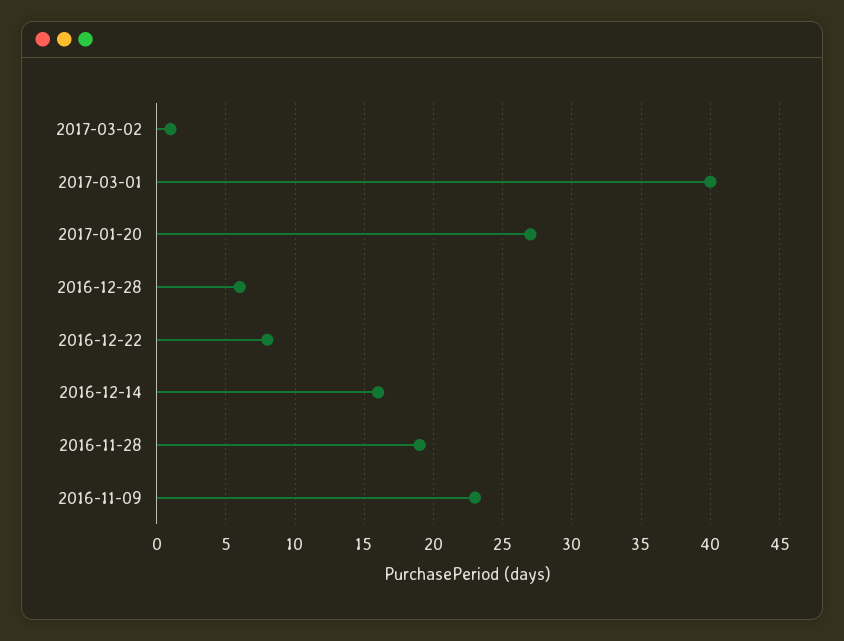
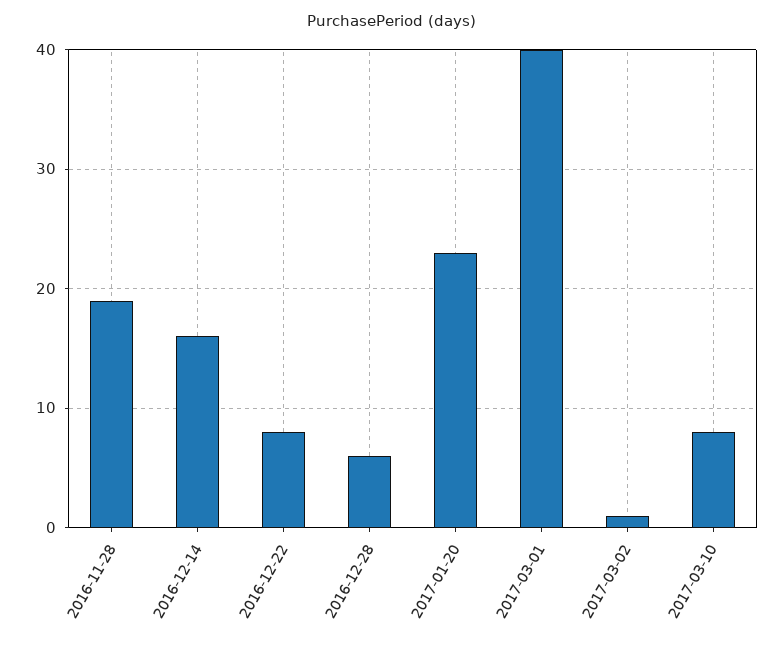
2017-01-20: 27 -> 23
2016-11-09: 23 -> none
2017-03-10: none -> 8

